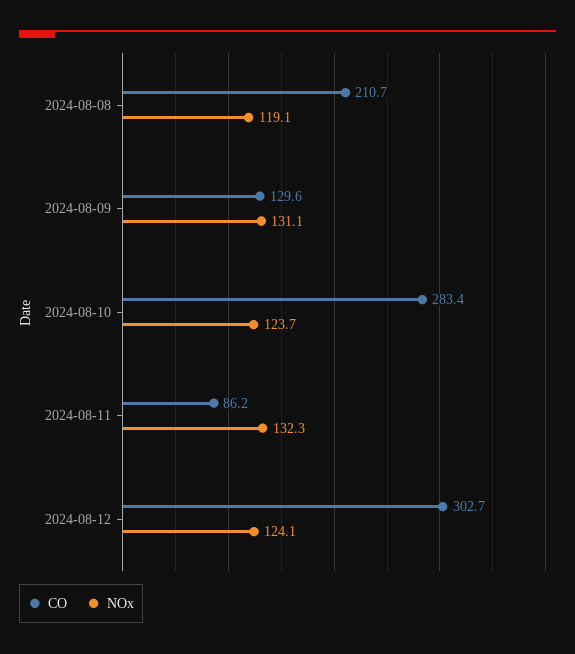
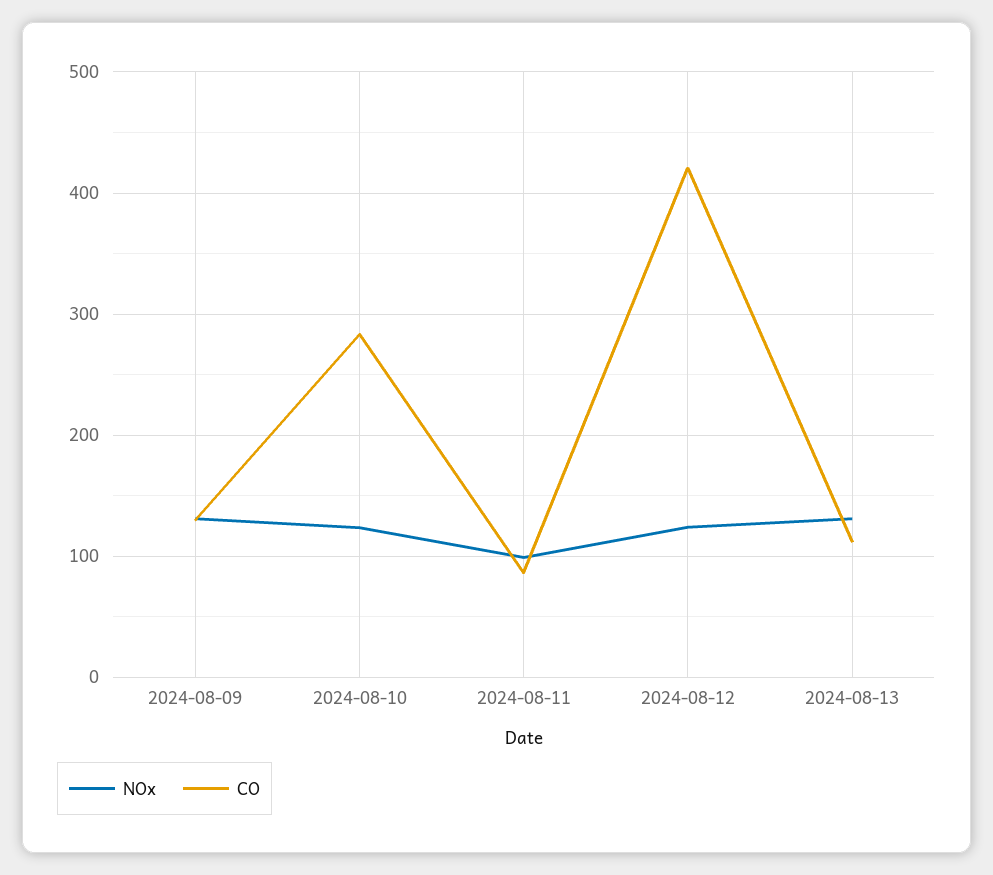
CO, 2024-08-08: 210.7 -> none
NOx, 2024-08-08: 119.1 -> none
NOx, 2024-08-11: 132.3 -> 100
CO, 2024-08-12: 302.7 -> 420
NOx, 2024-08-13: none -> 130
CO, 2024-08-13: none -> 110

